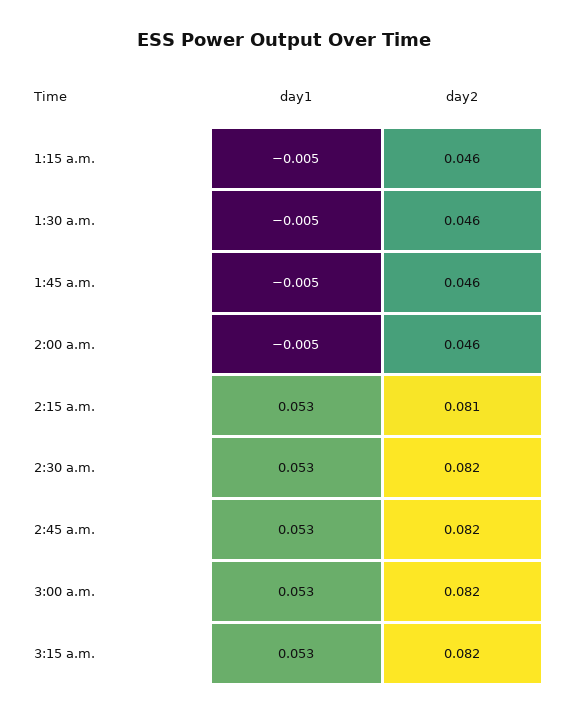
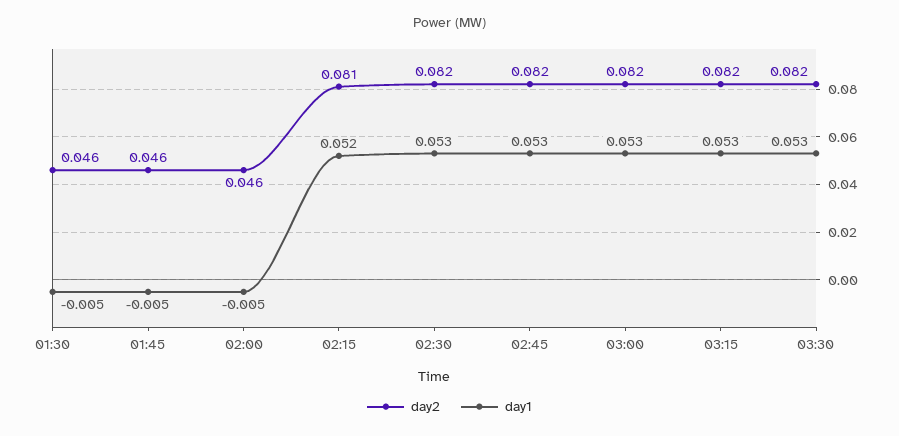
day1, 1:15 a.m.: -0.005 -> none
day2, 1:15 a.m.: 0.046 -> none
day1, 2:15 a.m.: 0.053 -> 0.052
day2, 03:30: none -> 0.082
day1, 03:30: none -> 0.053

